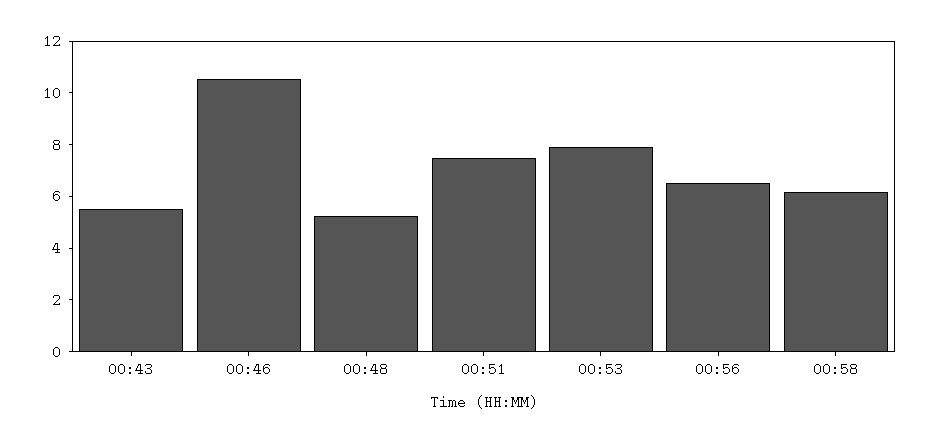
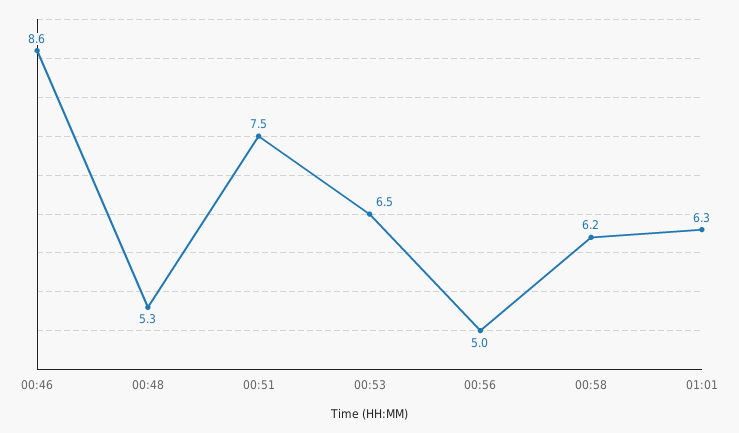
00:43: 5.5 -> none
00:46: 10.5 -> 8.6
00:53: 8 -> 6.5
00:56: 6.5 -> 5
01:01: none -> 6.3

